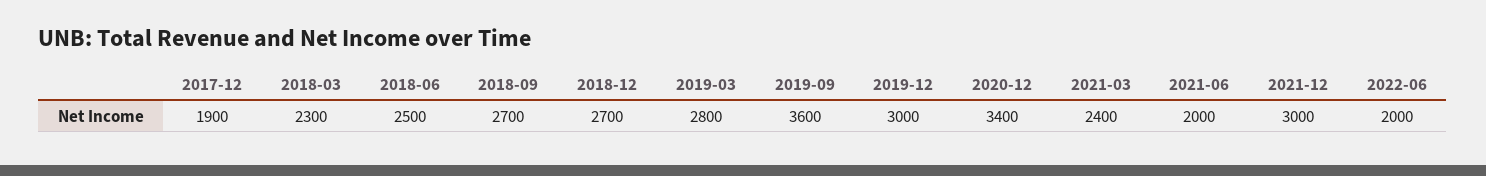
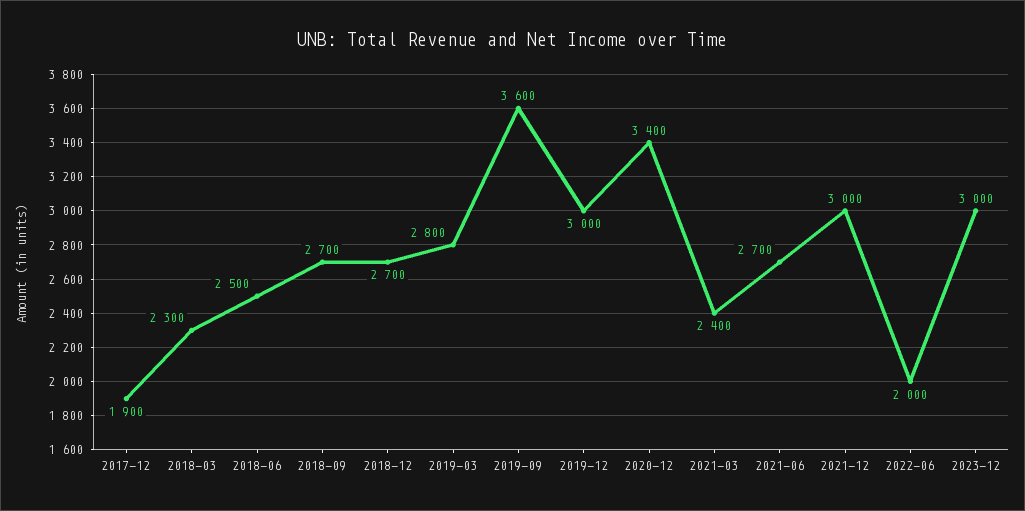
2021-06: 2000 -> 2700
2023-12: none -> 3000

